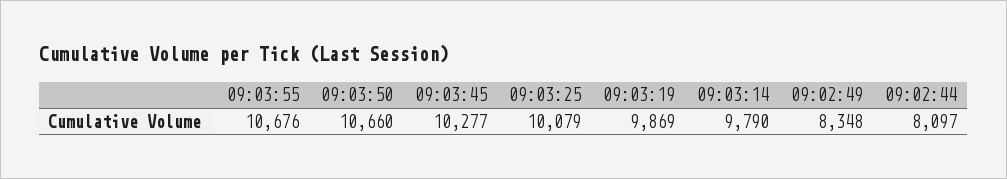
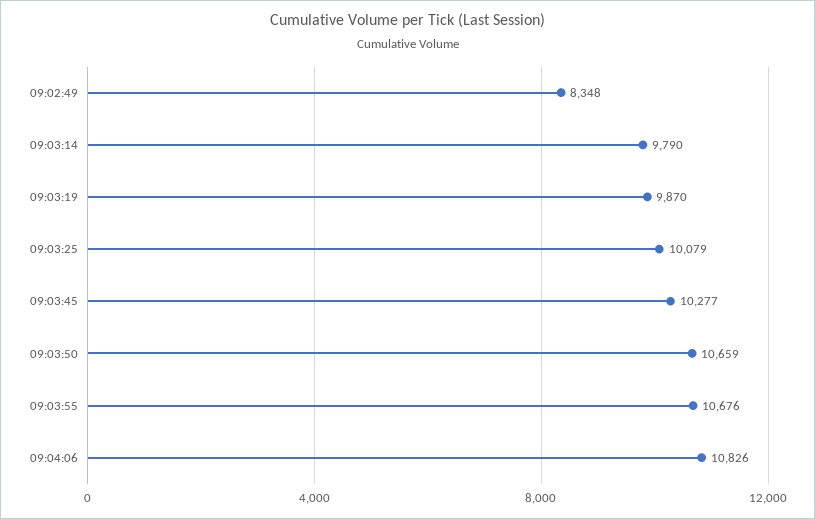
09:03:50: 10660 -> 10659
09:03:19: 9869 -> 9870
09:02:44: 8097 -> none
09:04:06: none -> 10826

